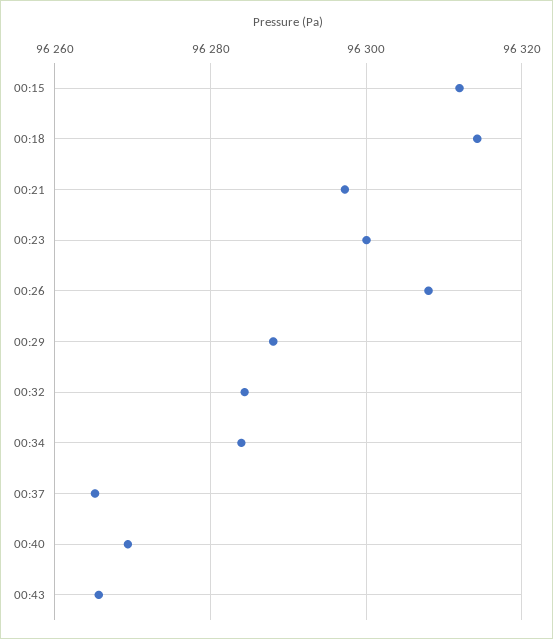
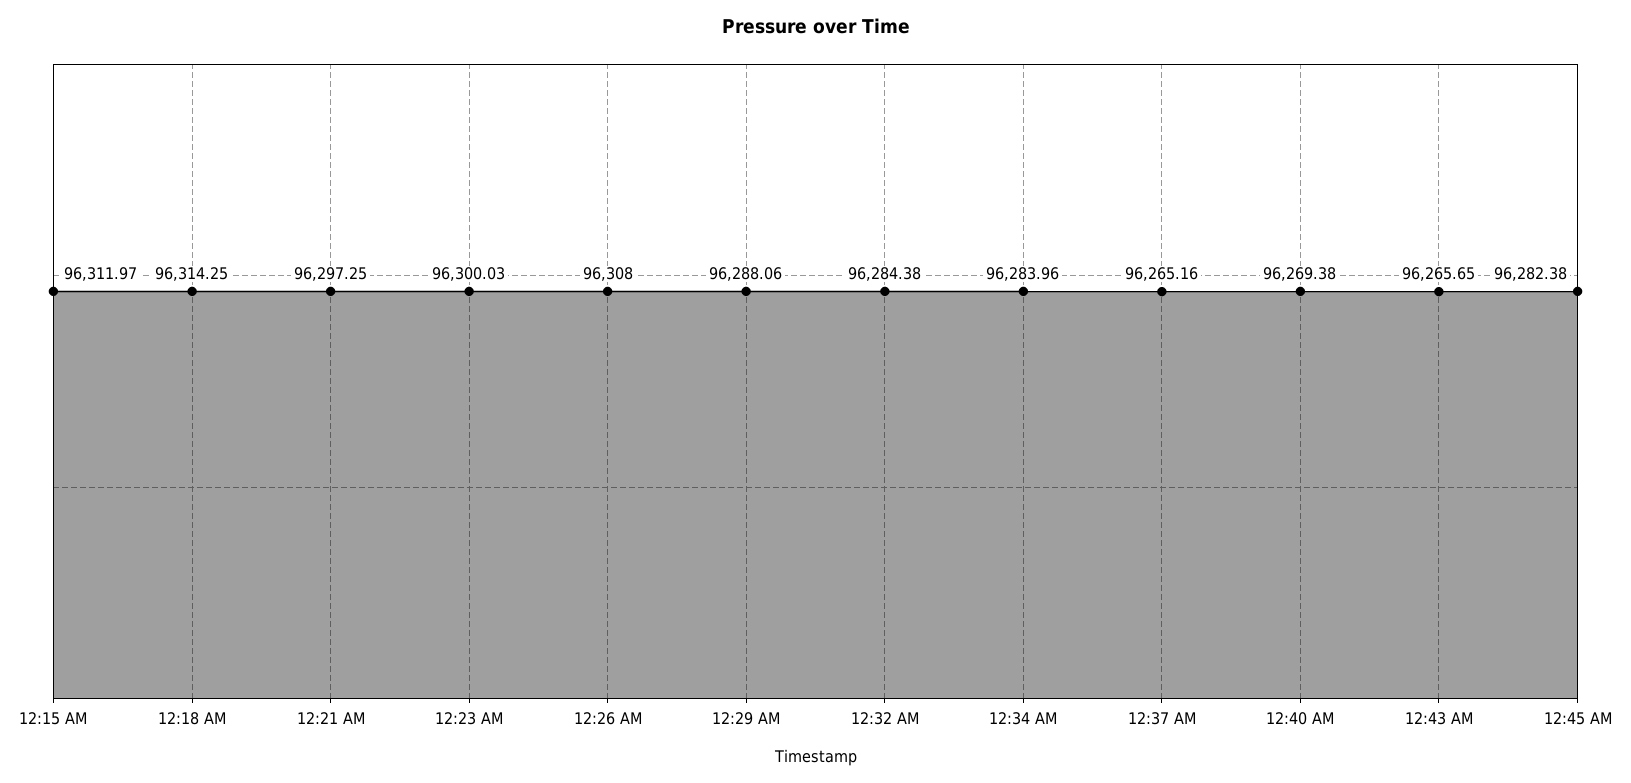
12:45 AM: none -> 96282.38

